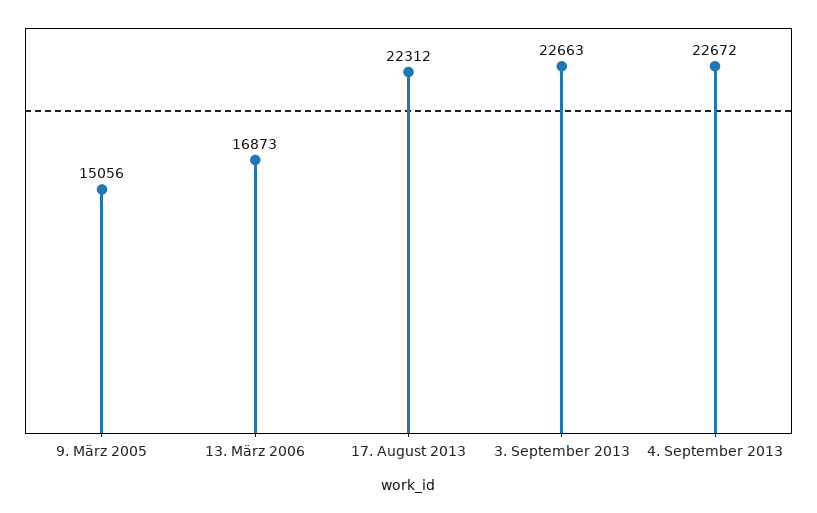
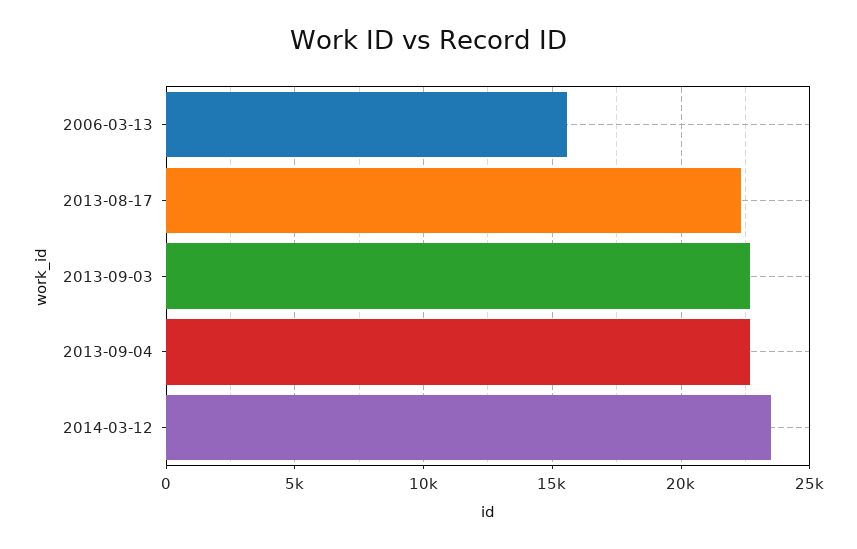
9. März 2005: 15056 -> none
13. März 2006: 16873 -> 15500
2014-03-12: none -> 23500

